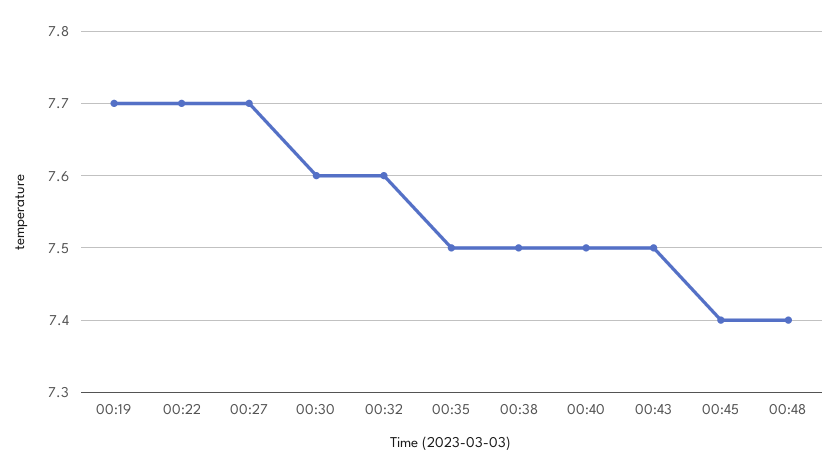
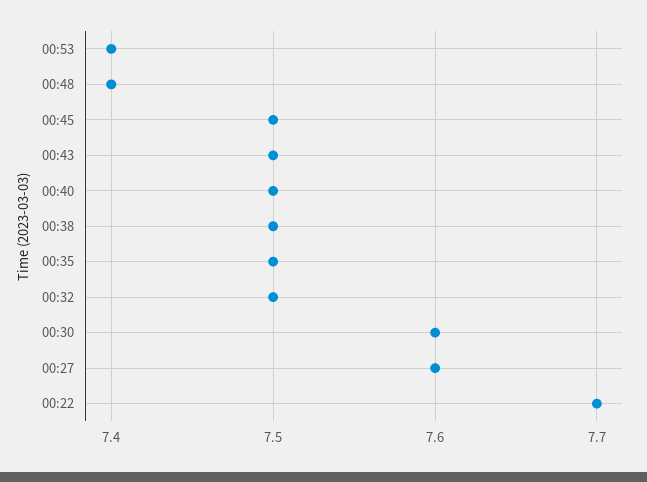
00:19: 7.7 -> none
00:27: 7.7 -> 7.6
00:32: 7.6 -> 7.5
00:45: 7.4 -> 7.5
00:53: none -> 7.4

